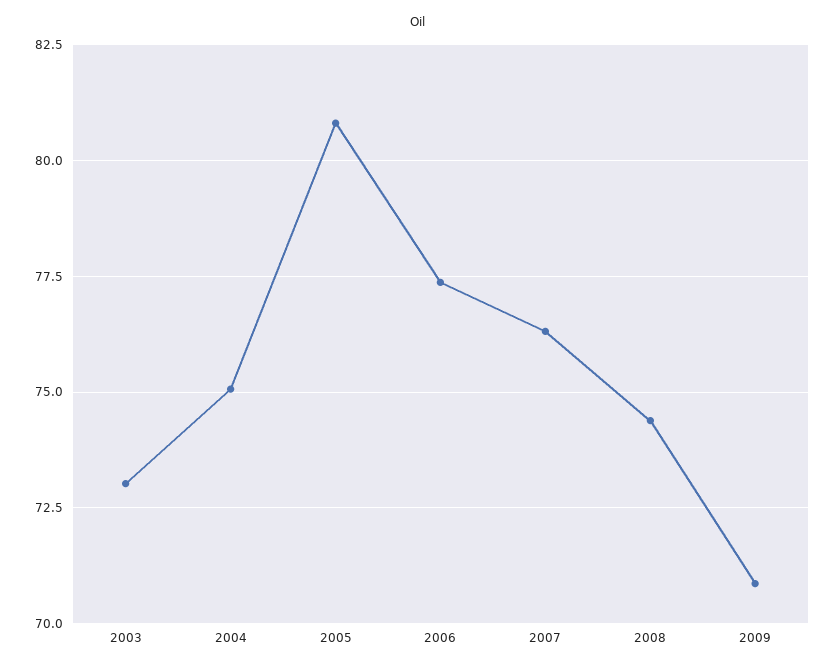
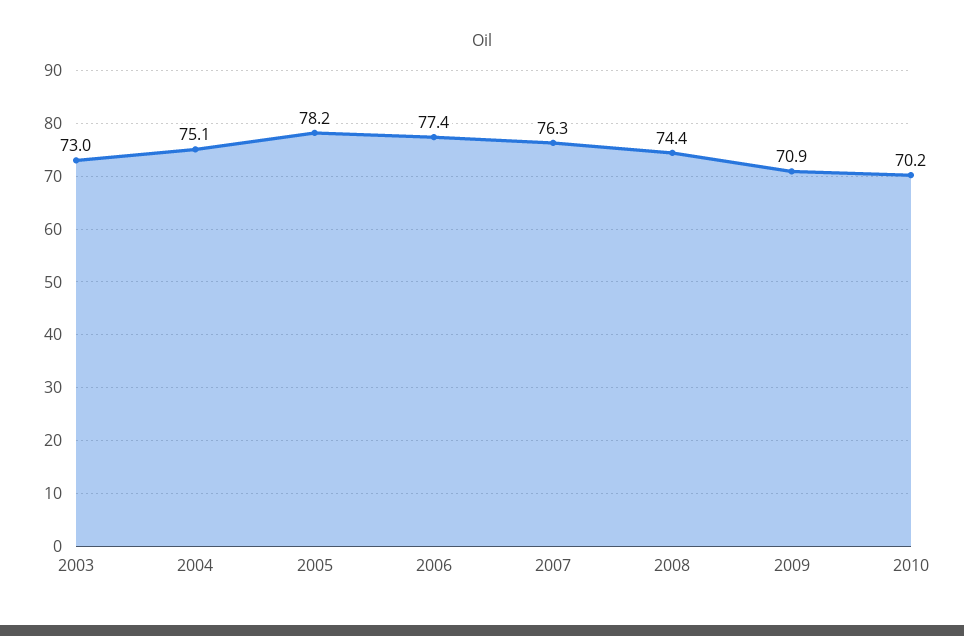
2005: 80.75 -> 78.2
2010: none -> 70.2

